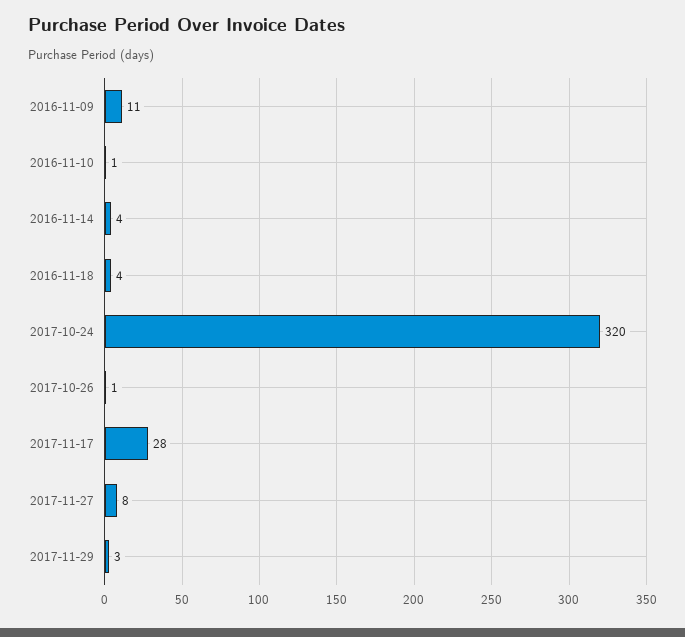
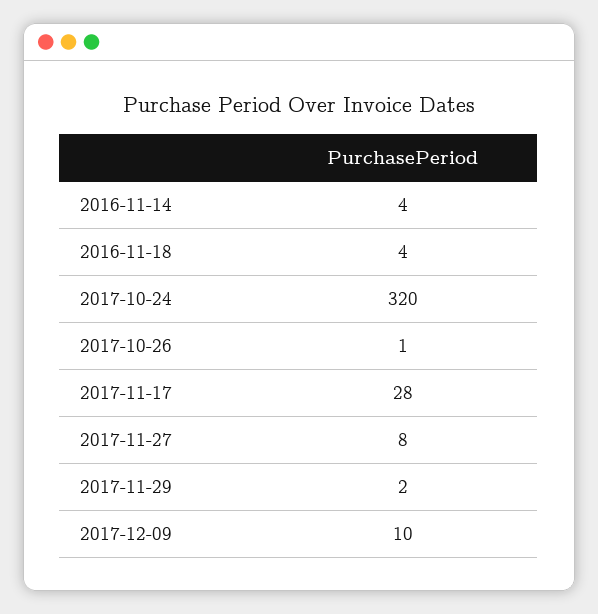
2016-11-09: 11 -> none
2016-11-10: 1 -> none
2017-11-29: 3 -> 2
2017-12-09: none -> 10

